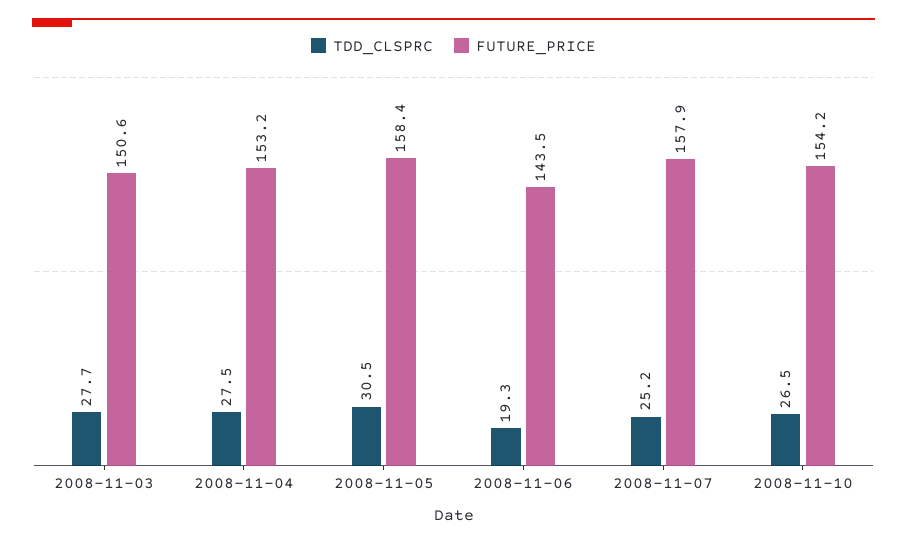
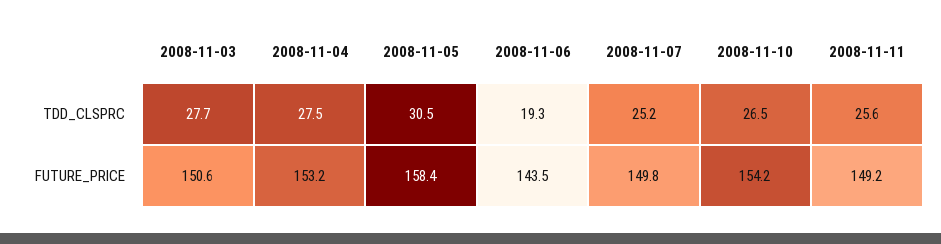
FUTURE_PRICE, 2008-11-07: 157.9 -> 149.8
TDD_CLSPRC, 2008-11-11: none -> 25.6
FUTURE_PRICE, 2008-11-11: none -> 149.2

